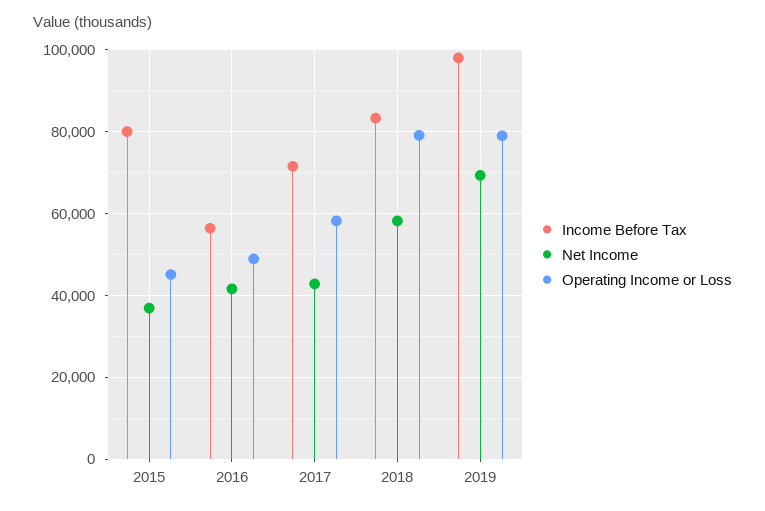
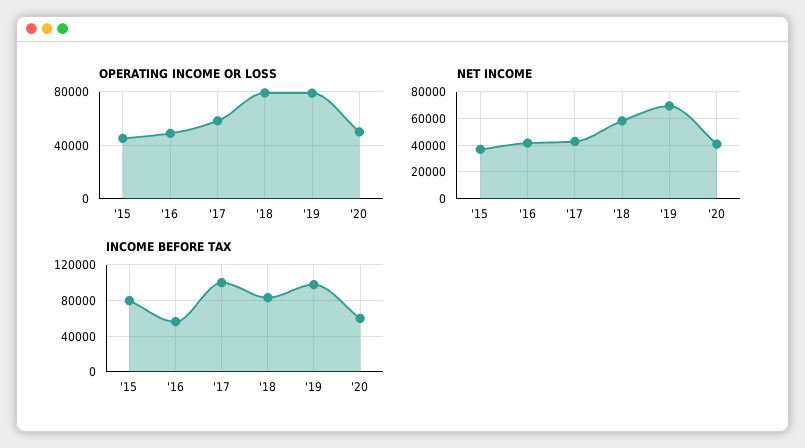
Income Before Tax, 2017: 72000 -> 100000
Operating Income or Loss, '20: none -> 50000
Net Income, '20: none -> 40000
Income Before Tax, '20: none -> 60000

